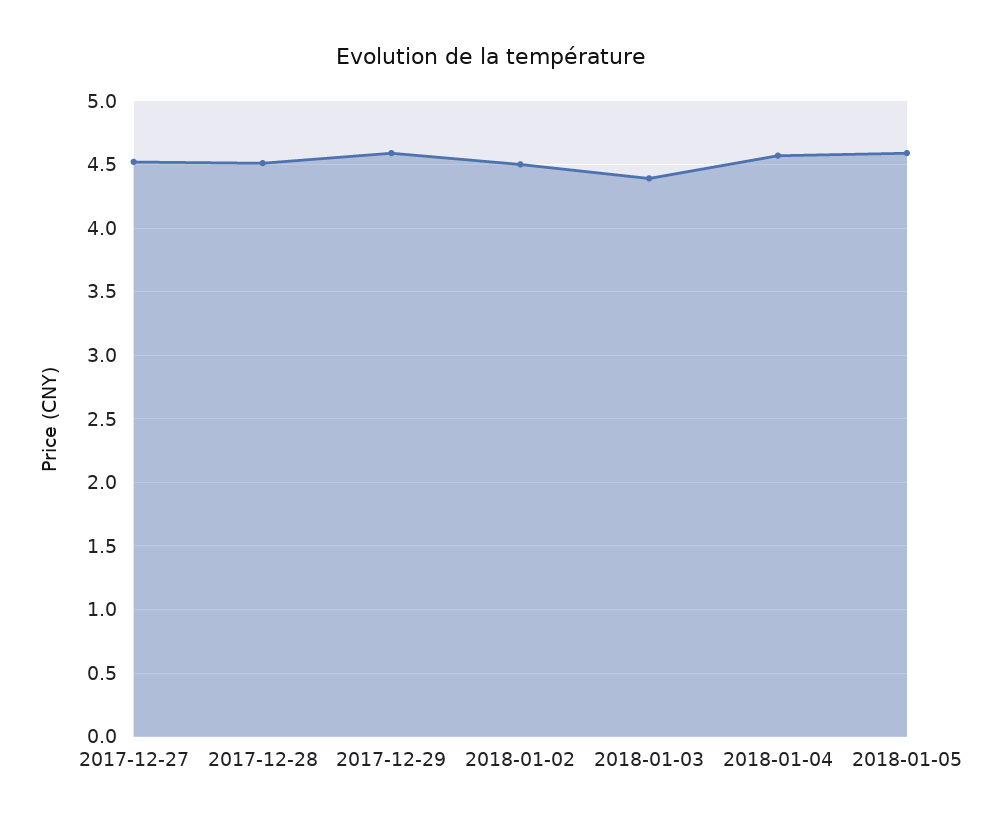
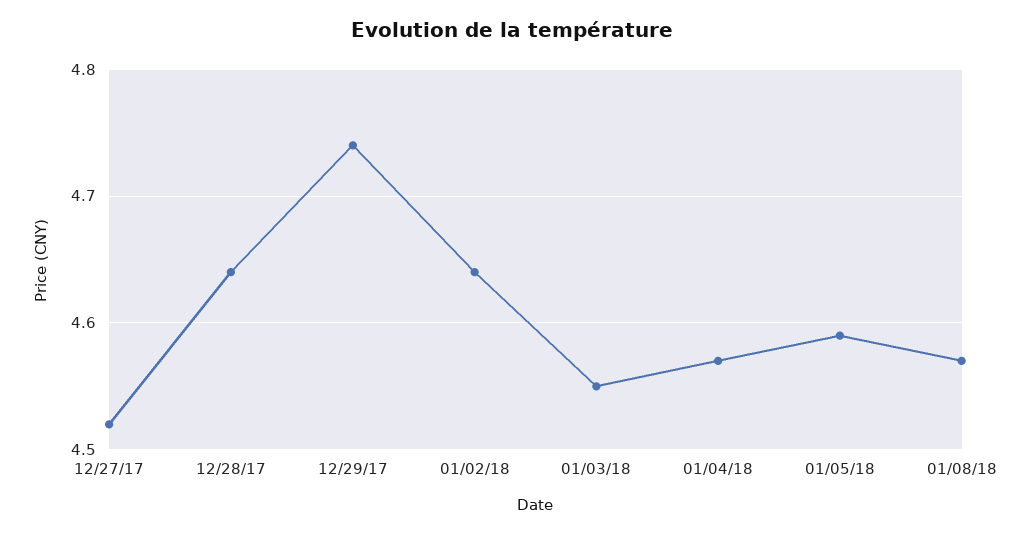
2017-12-28: 4.5 -> 4.64
2017-12-29: 4.6 -> 4.74
2018-01-02: 4.5 -> 4.64
2018-01-03: 4.4 -> 4.55
01/08/18: none -> 4.57

